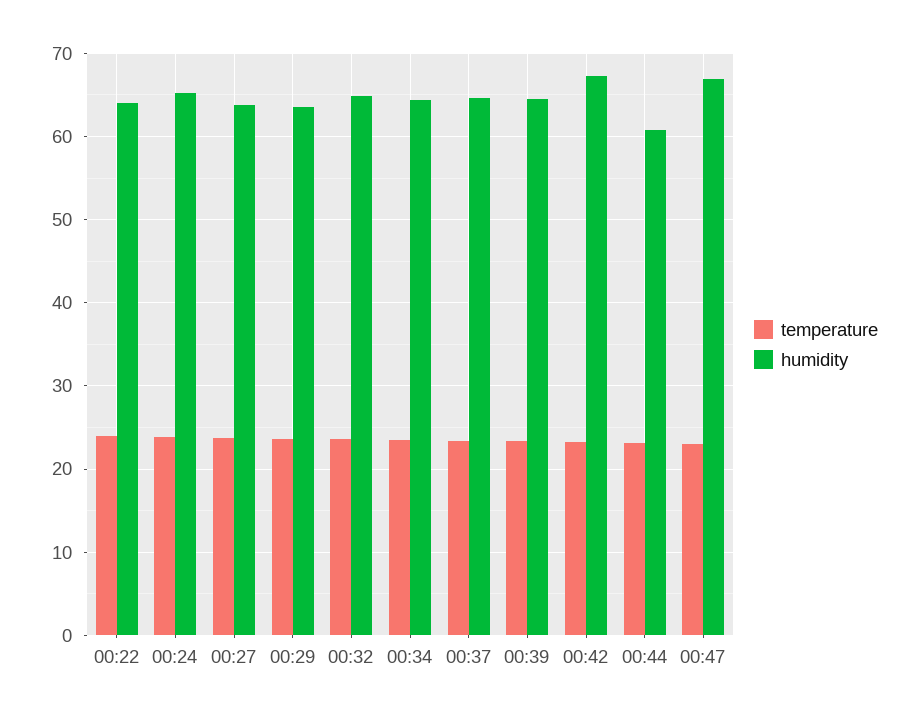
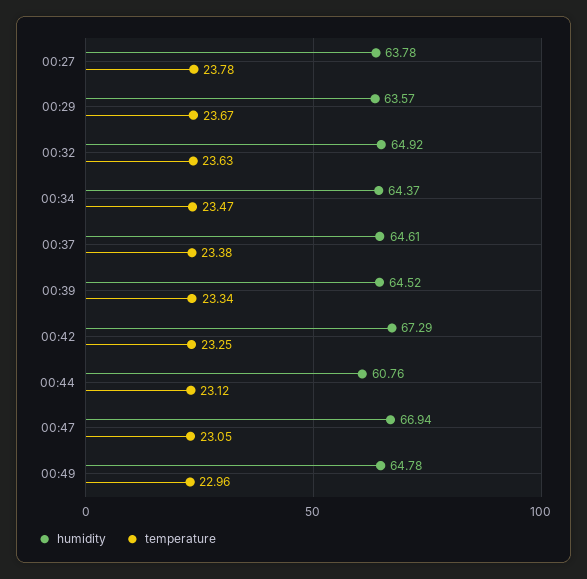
temperature, 00:22: 24 -> none
humidity, 00:22: 64 -> none
temperature, 00:24: 24 -> none
humidity, 00:24: 65 -> none
humidity, 00:49: none -> 64.78
temperature, 00:49: none -> 22.96

